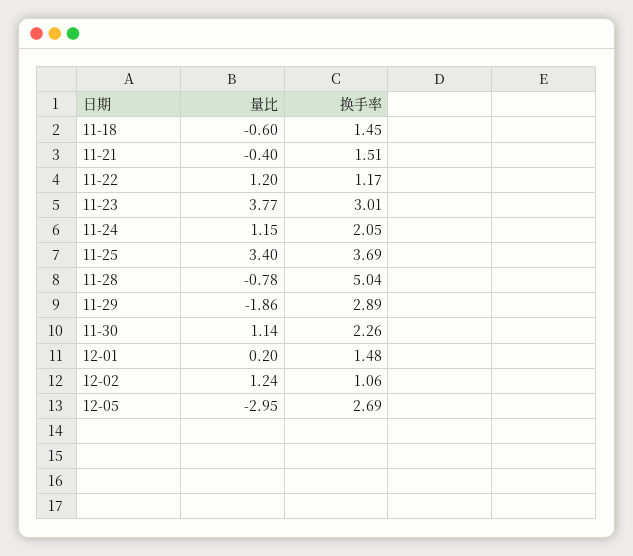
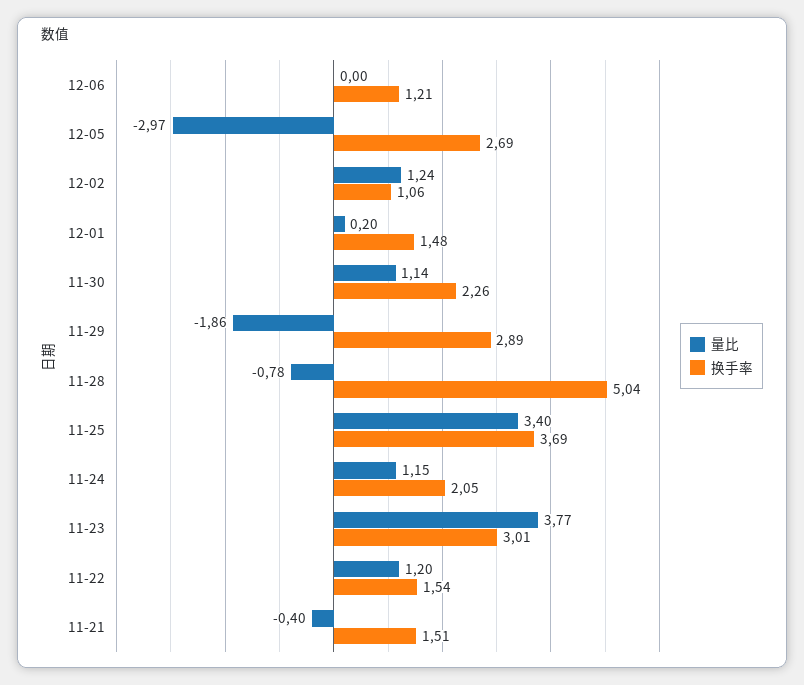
量比, 11-18: -0.6 -> none
换手率, 11-18: 1.45 -> none
换手率, 11-22: 1.17 -> 1.54
量比, 12-05: -2.95 -> -2.97
量比, 12-06: none -> 0
换手率, 12-06: none -> 1.21

